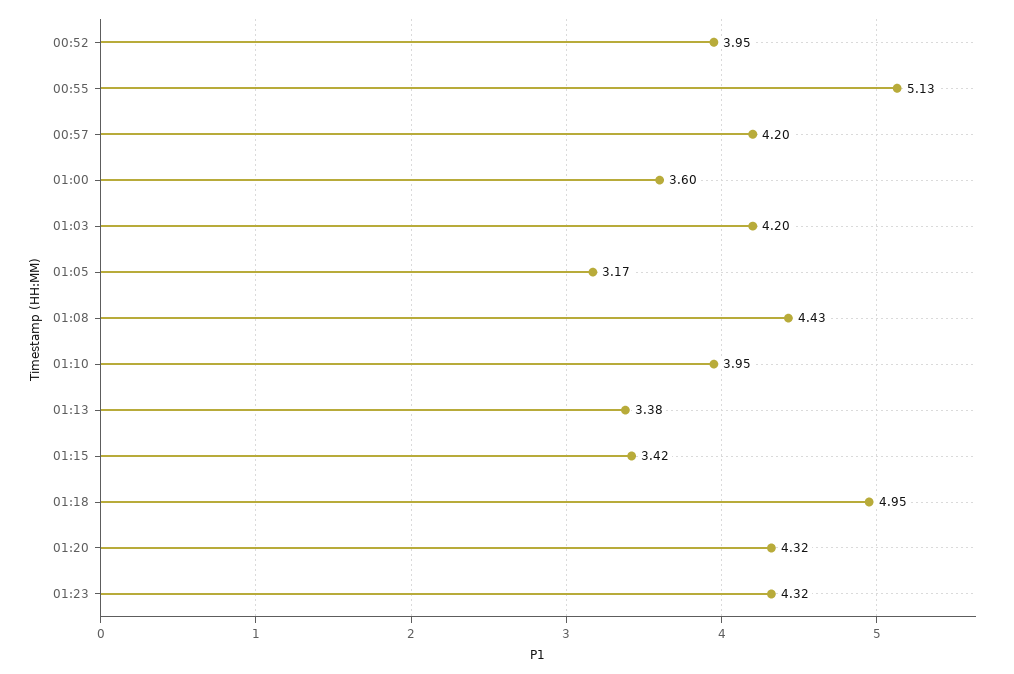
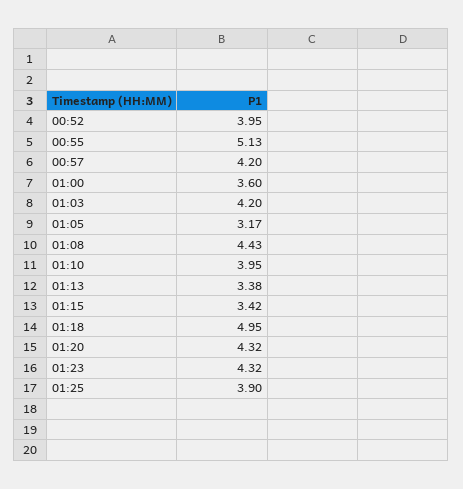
01:25: none -> 3.9

